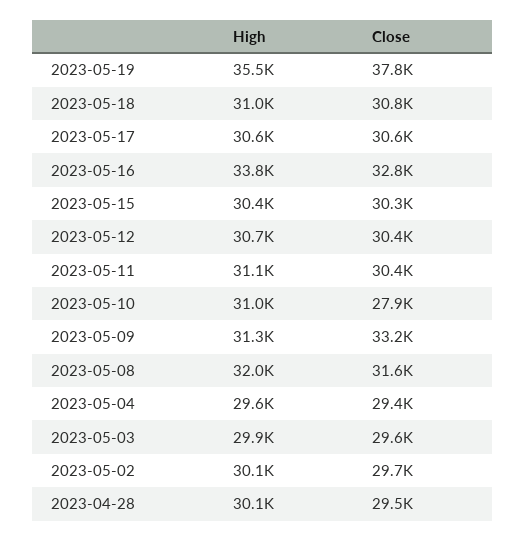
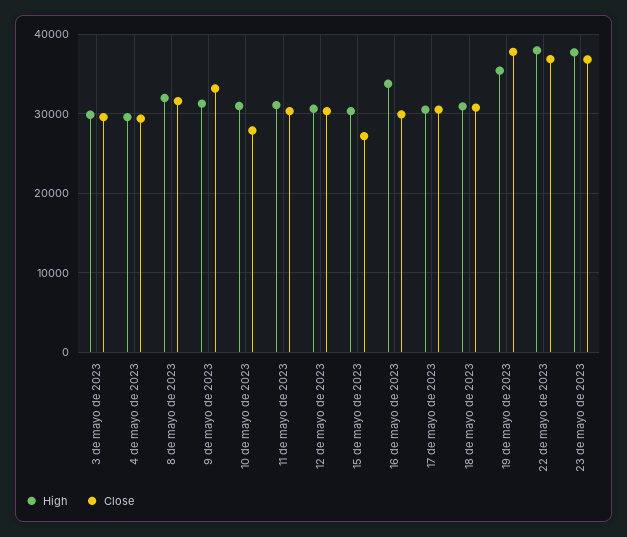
Close, 2023-05-16: 32800 -> 30000
Close, 2023-05-15: 30300 -> 27000
High, 2023-05-02: 30100 -> none
Close, 2023-05-02: 29700 -> none
High, 2023-04-28: 30100 -> none
Close, 2023-04-28: 29500 -> none
High, 22 de mayo de 2023: none -> 38000
Close, 22 de mayo de 2023: none -> 37000
High, 23 de mayo de 2023: none -> 38000
Close, 23 de mayo de 2023: none -> 37000

